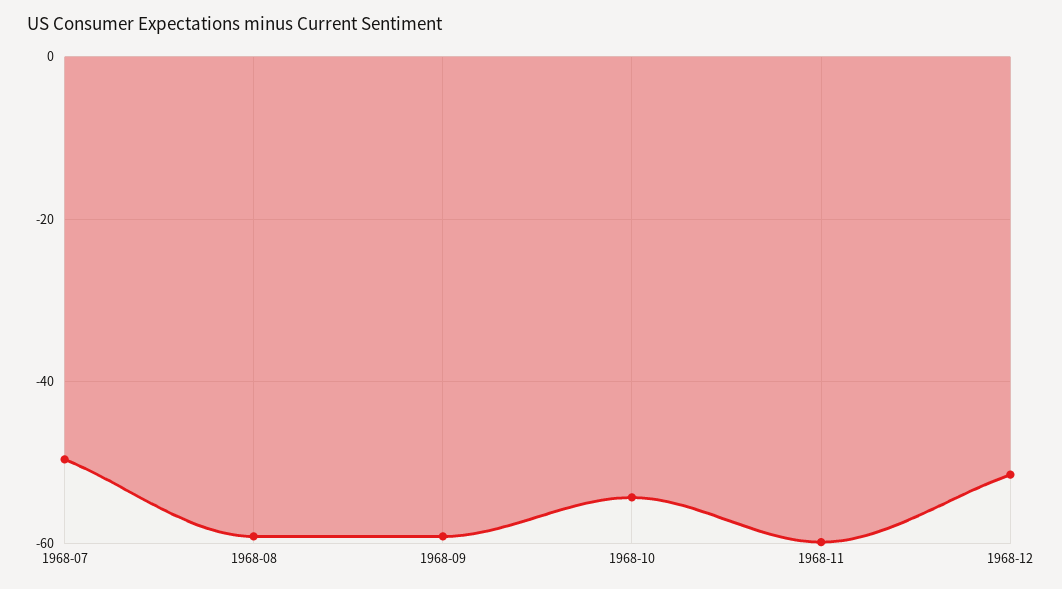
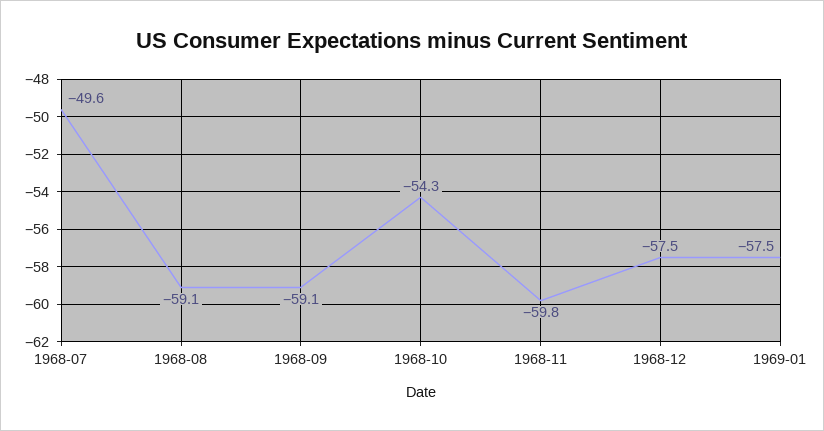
1968-12: -52 -> -57.5
1969-01: none -> -57.5

